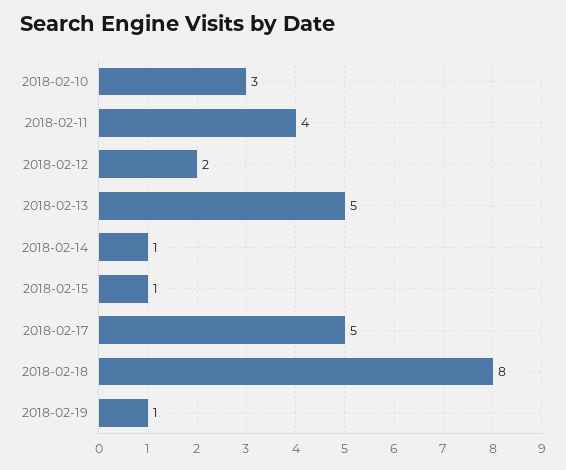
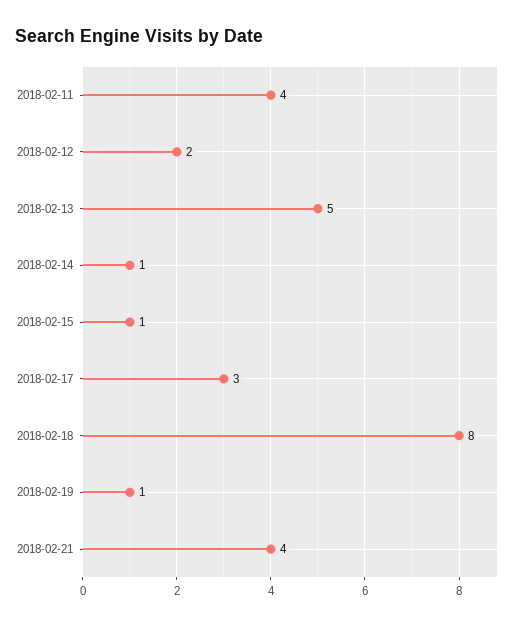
2018-02-10: 3 -> none
2018-02-17: 5 -> 3
2018-02-21: none -> 4

